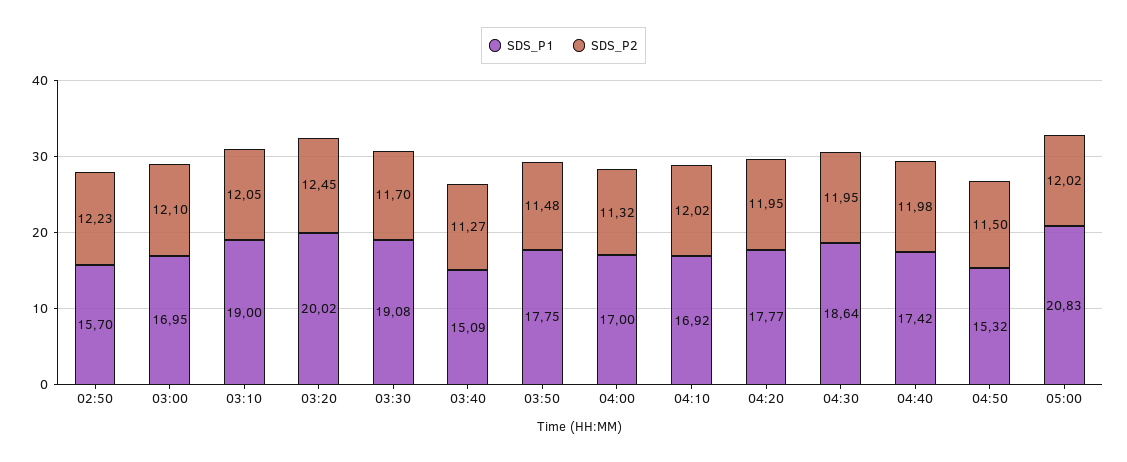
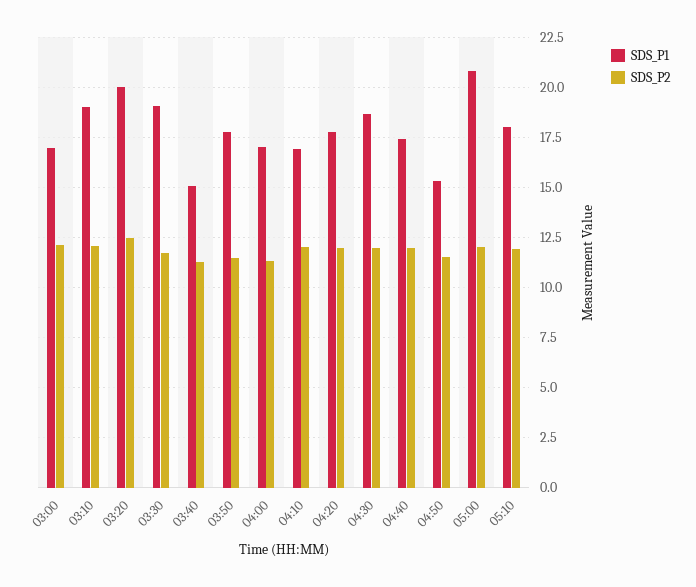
SDS_P1, 02:50: 15.7 -> none
SDS_P2, 02:50: 12.23 -> none
SDS_P1, 05:10: none -> 18
SDS_P2, 05:10: none -> 12

